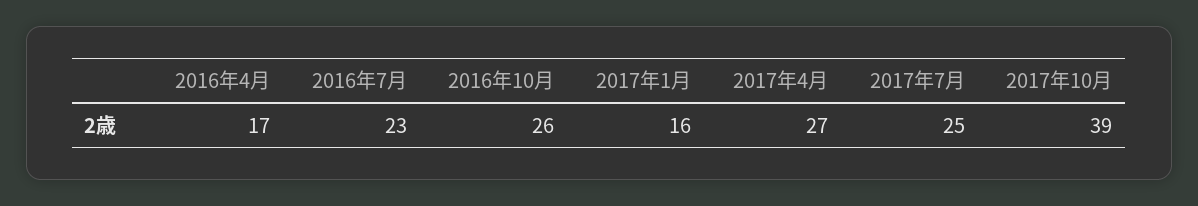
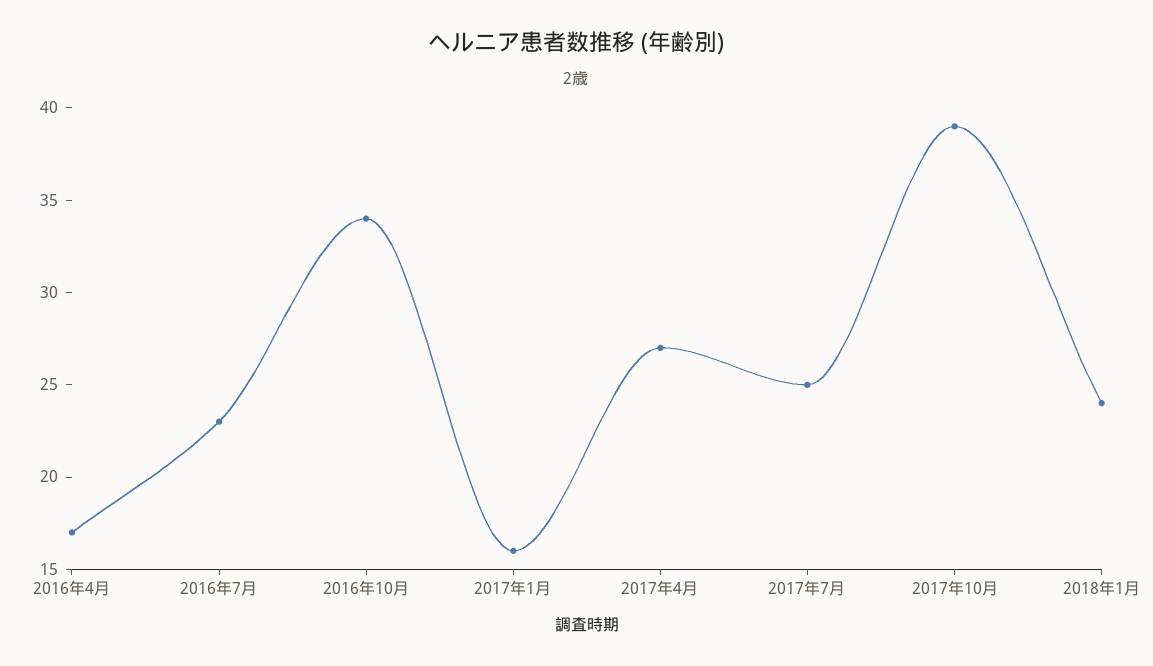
2016年10月: 26 -> 34
2018年1月: none -> 24

